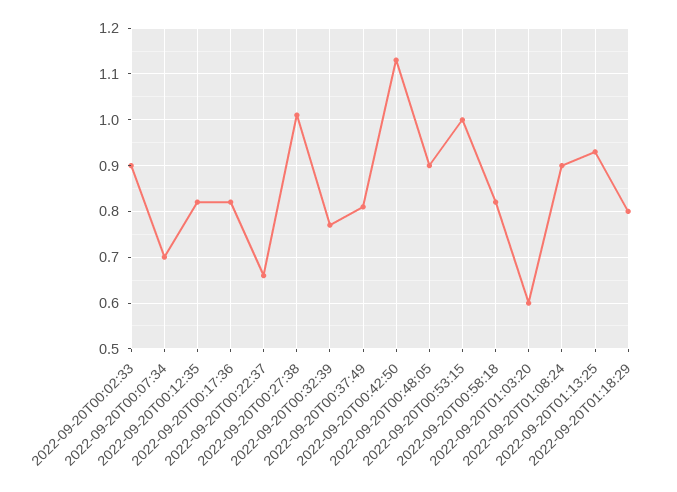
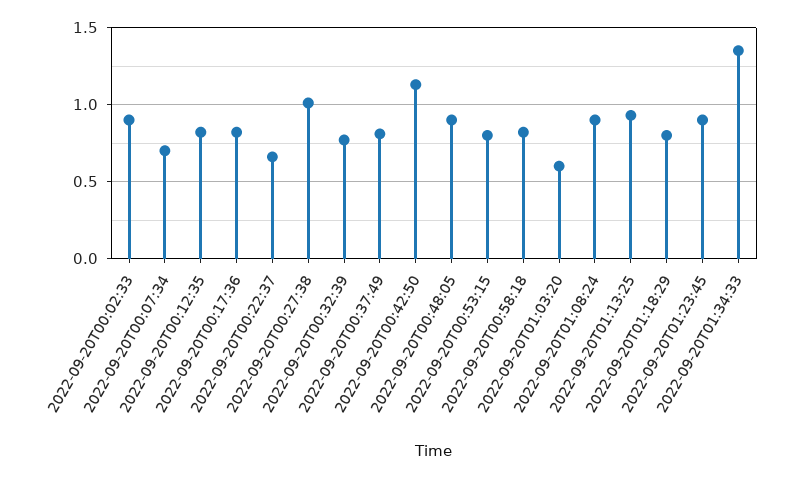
2022-09-20T00:53:15: 1 -> 0.8
2022-09-20T01:23:45: none -> 0.9
2022-09-20T01:34:33: none -> 1.35

